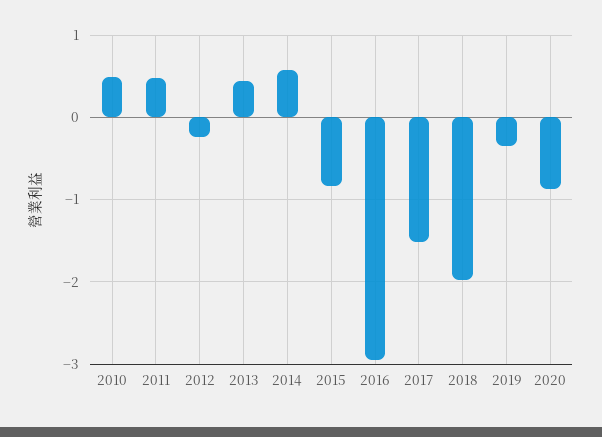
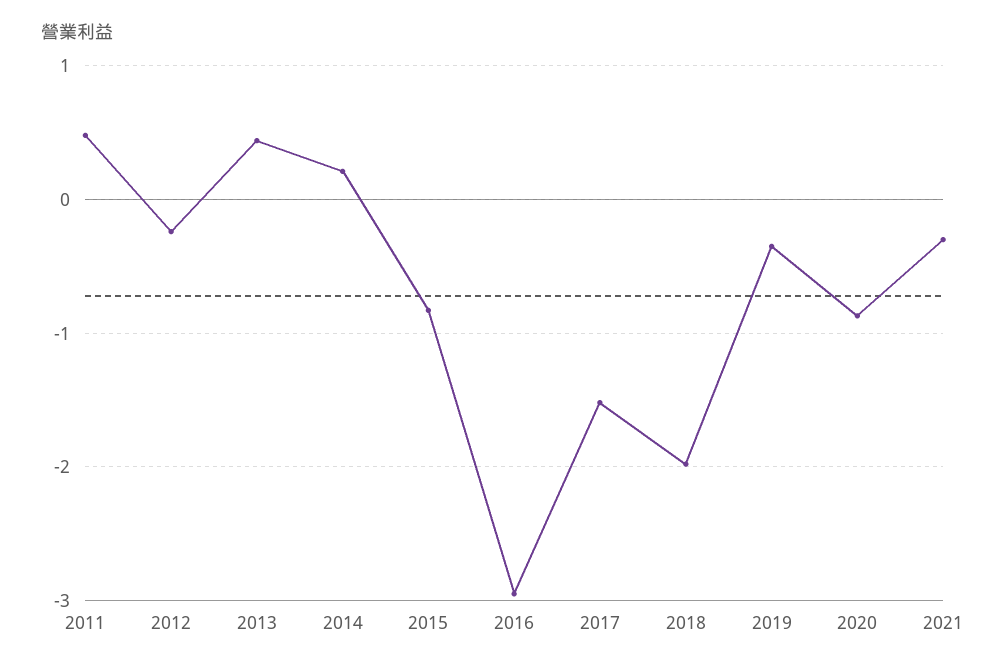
2010: 0.5 -> none
2014: 0.6 -> 0.2
2021: none -> -0.3

